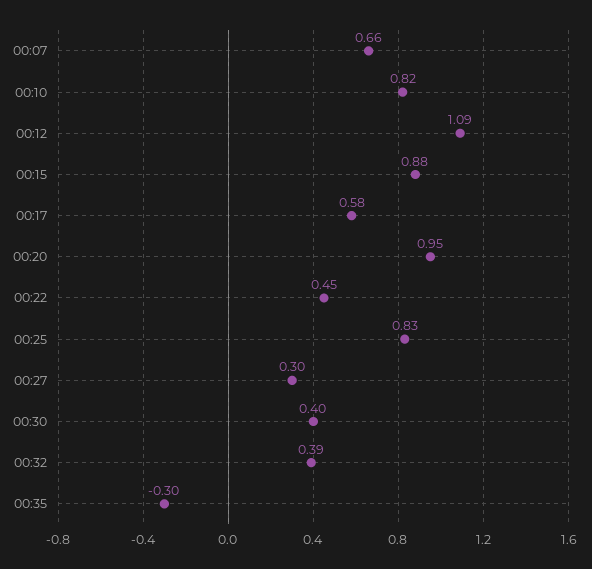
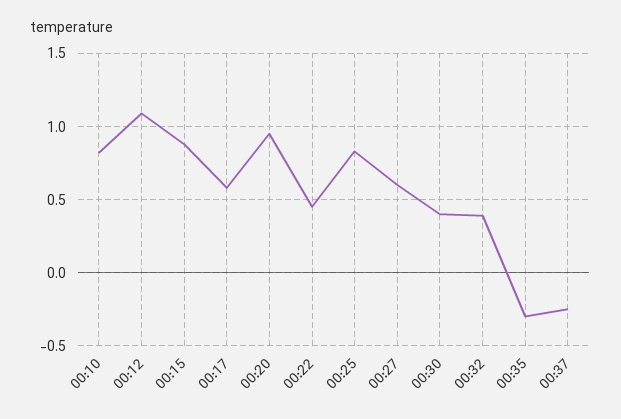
00:07: 0.66 -> none
00:27: 0.3 -> 0.6
00:37: none -> -0.25

